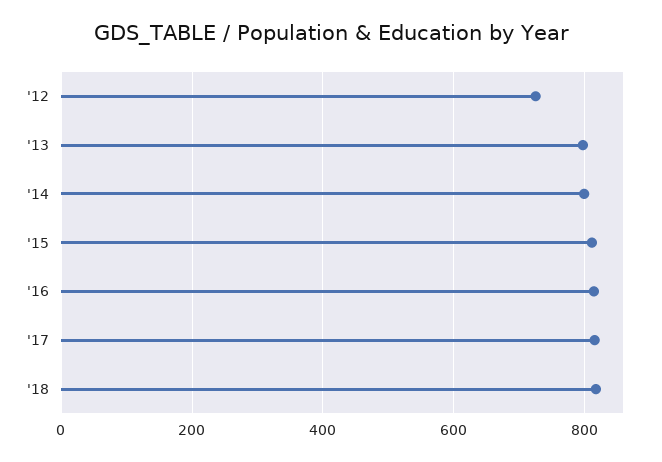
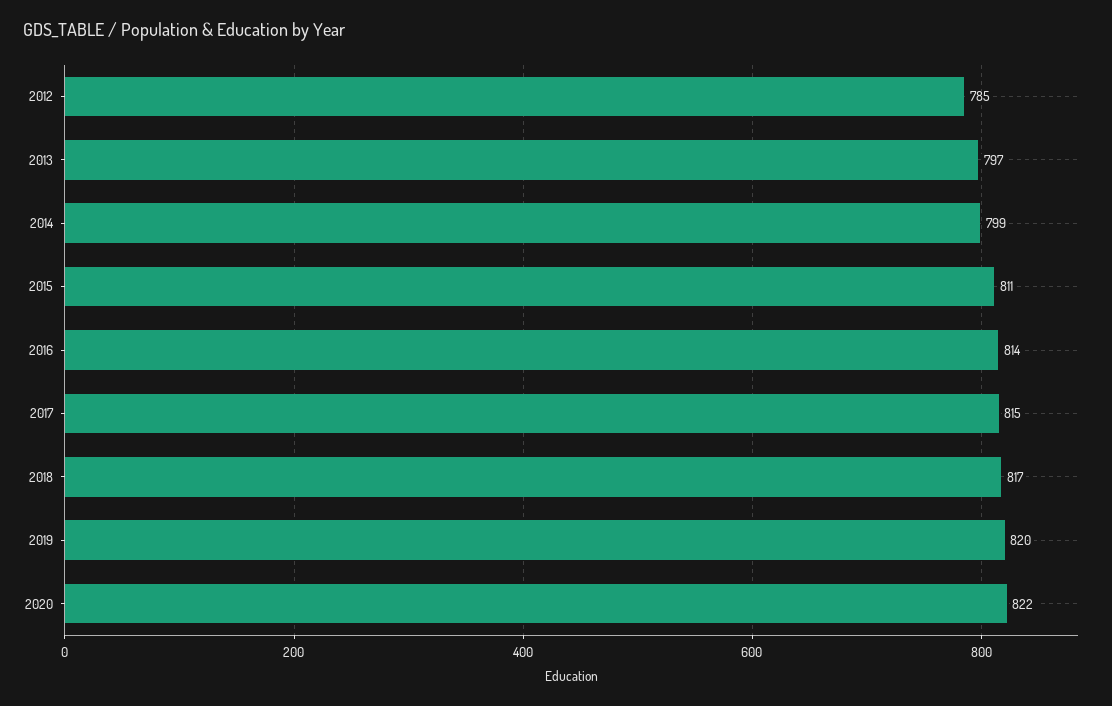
'12: 720 -> 785
2019: none -> 820
2020: none -> 822

